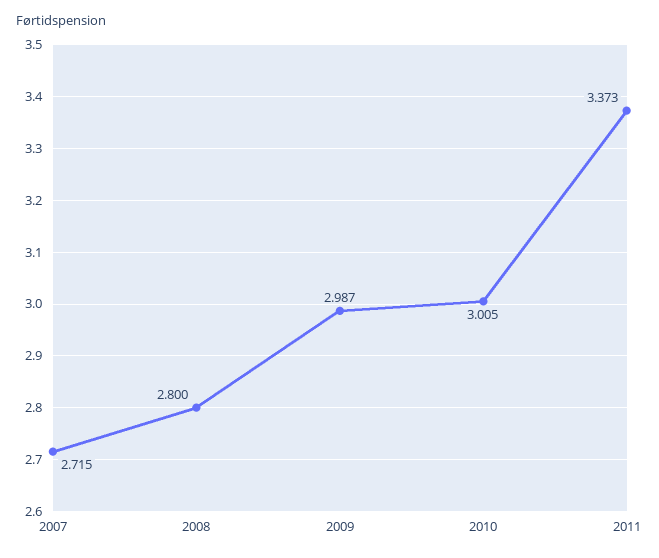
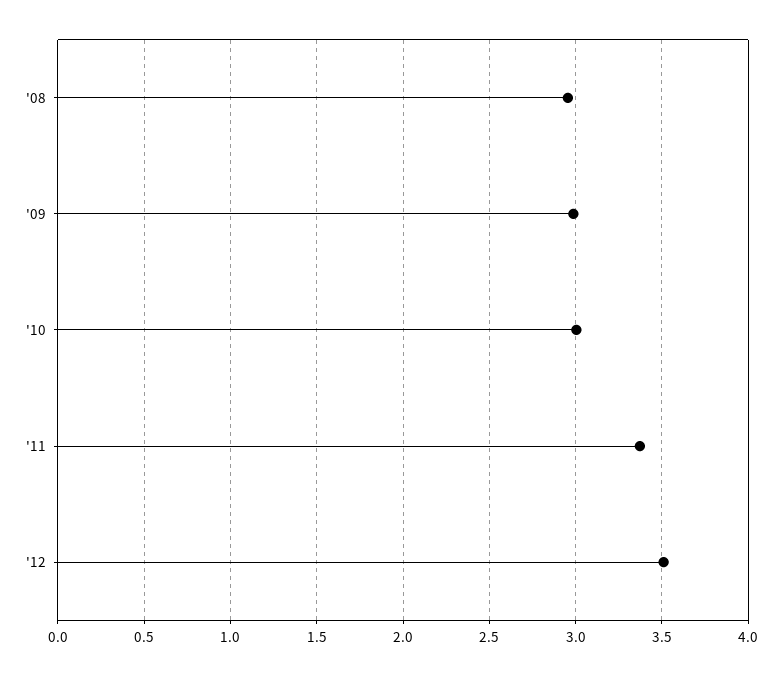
2007: 2.715 -> none
2008: 2.8 -> 2.95
'12: none -> 3.5

